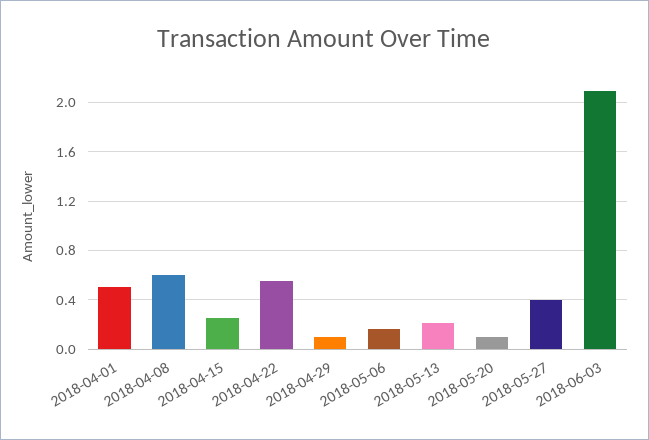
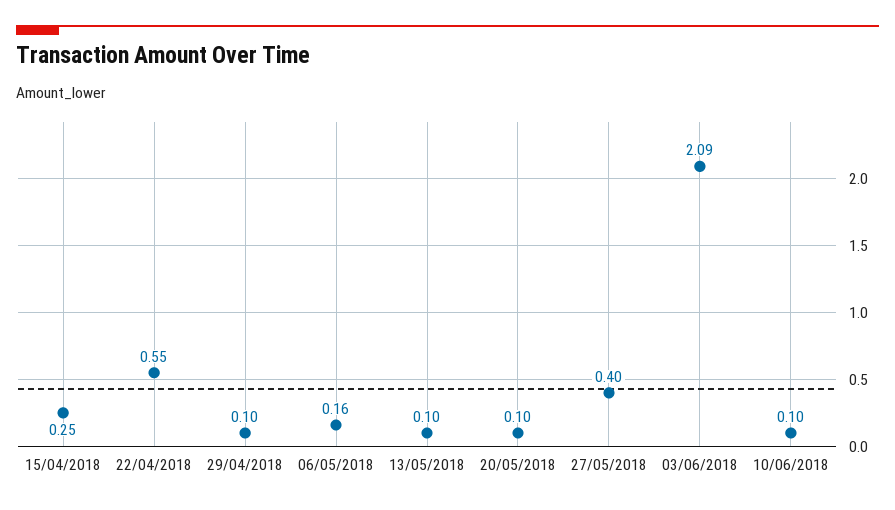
2018-04-01: 0.5 -> none
2018-04-08: 0.6 -> none
2018-05-13: 0.2 -> 0.1
10/06/2018: none -> 0.1

